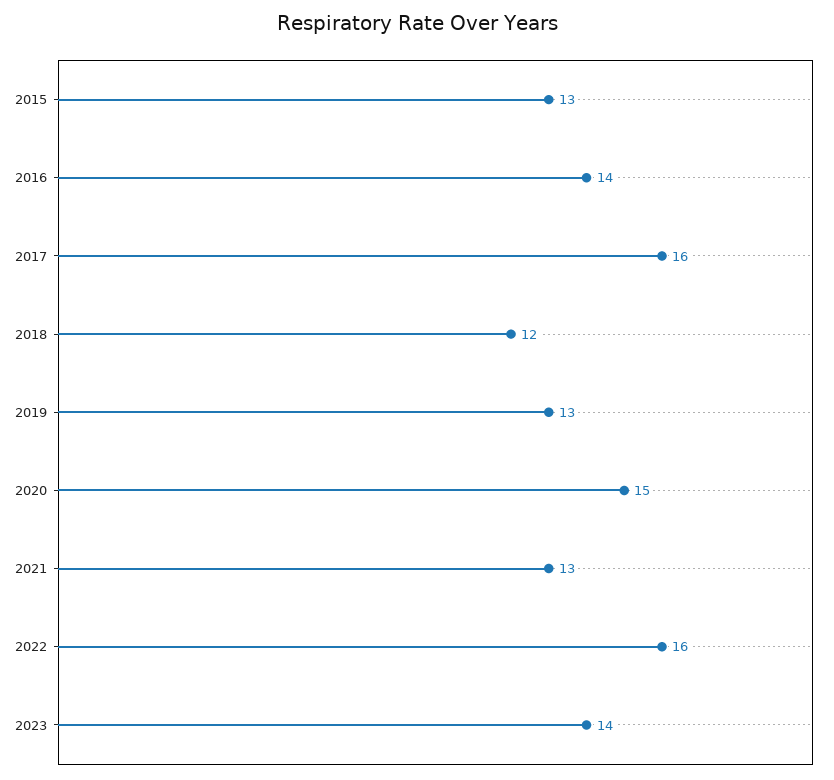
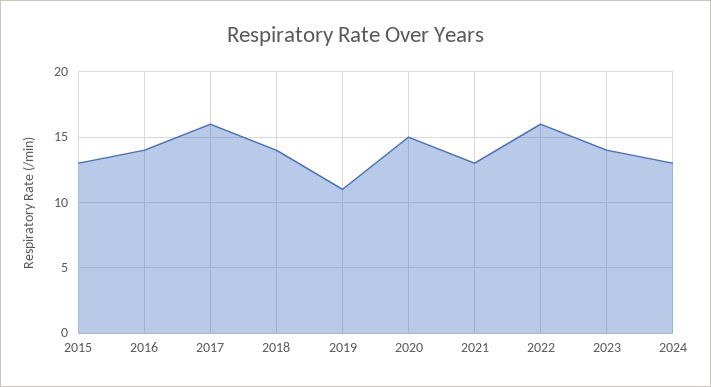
2018: 12 -> 14
2019: 13 -> 11
2024: none -> 13

